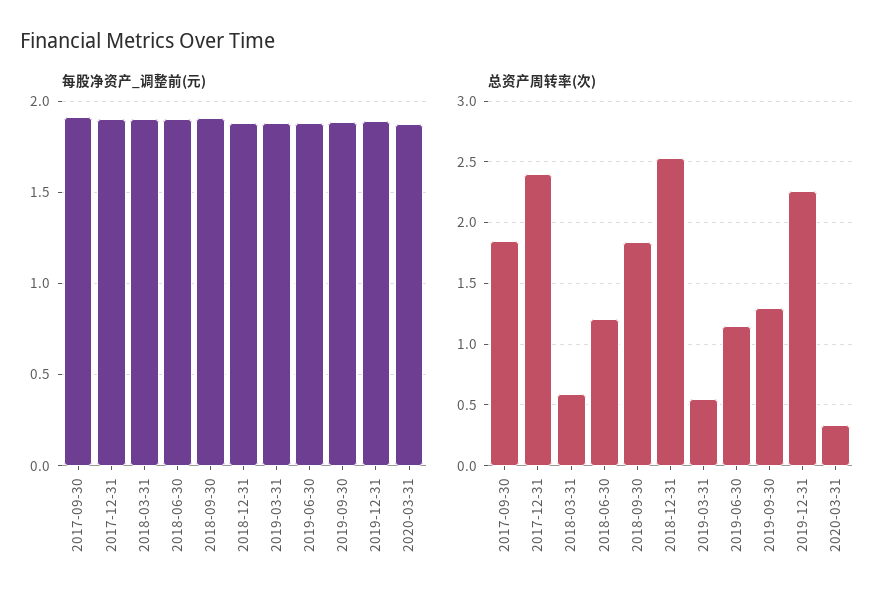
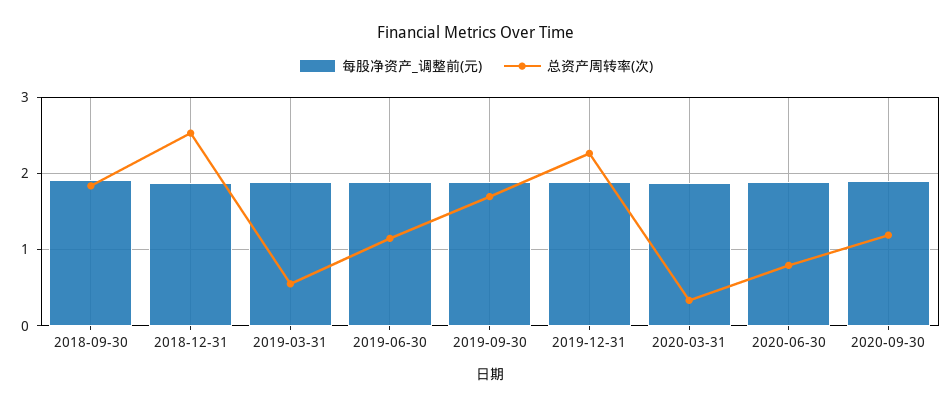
每股净资产_调整前(元), 2017-09-30: 1.9 -> none
每股净资产_调整前(元), 2017-12-31: 1.9 -> none
每股净资产_调整前(元), 2018-03-31: 1.9 -> none
每股净资产_调整前(元), 2018-06-30: 1.9 -> none
总资产周转率(次), 2017-09-30: 1.85 -> none
总资产周转率(次), 2017-12-31: 2.4 -> none
总资产周转率(次), 2018-03-31: 0.6 -> none
总资产周转率(次), 2018-06-30: 1.2 -> none
总资产周转率(次), 2019-09-30: 1.3 -> 1.7
每股净资产_调整前(元), 2020-06-30: none -> 1.9
总资产周转率(次), 2020-06-30: none -> 0.8
每股净资产_调整前(元), 2020-09-30: none -> 1.9
总资产周转率(次), 2020-09-30: none -> 1.2

